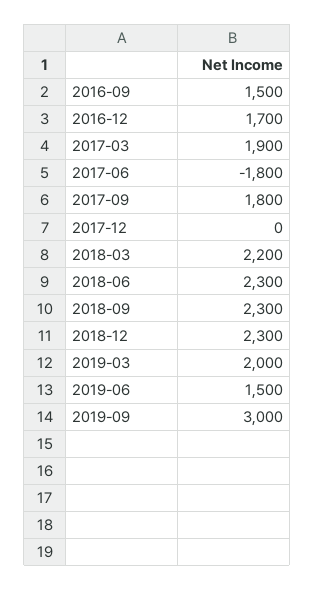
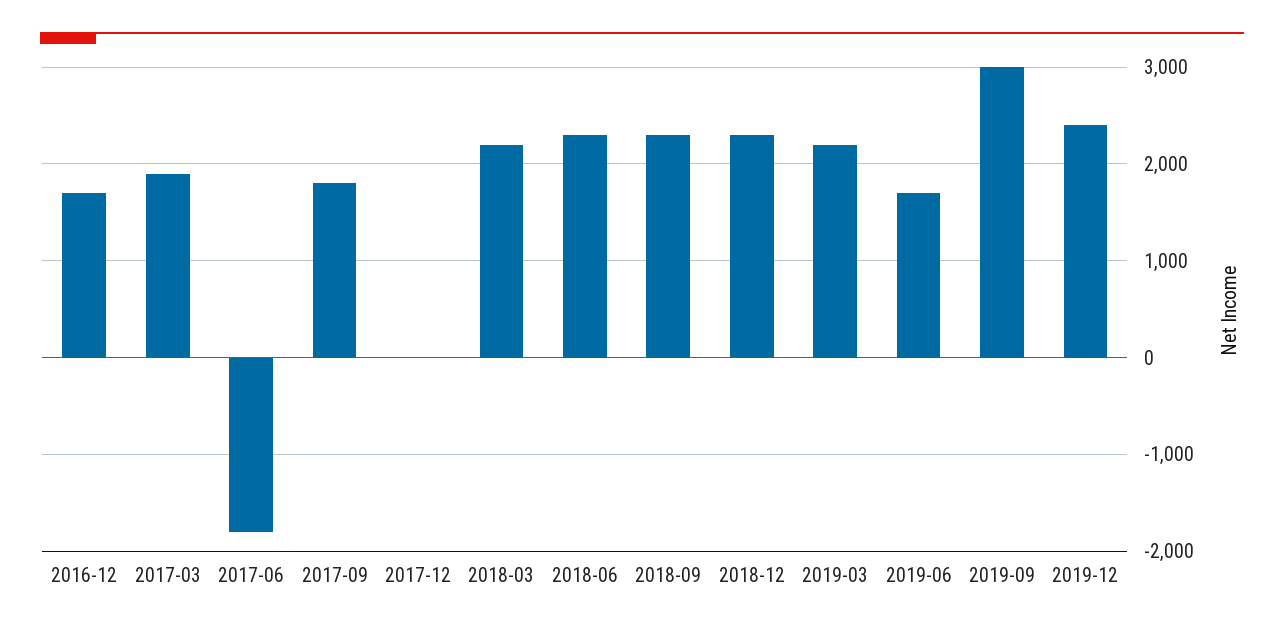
2016-09: 1500 -> none
2019-03: 2000 -> 2200
2019-06: 1500 -> 1700
2019-12: none -> 2400

